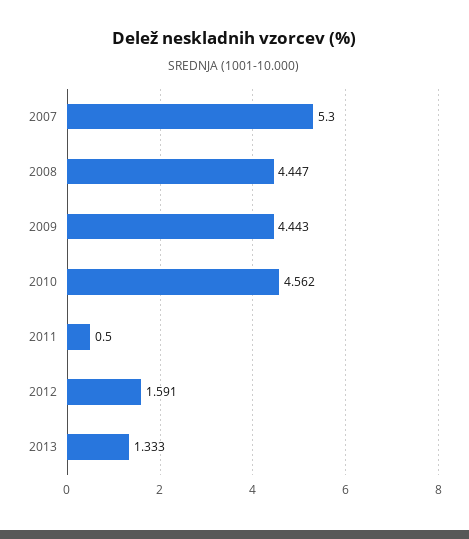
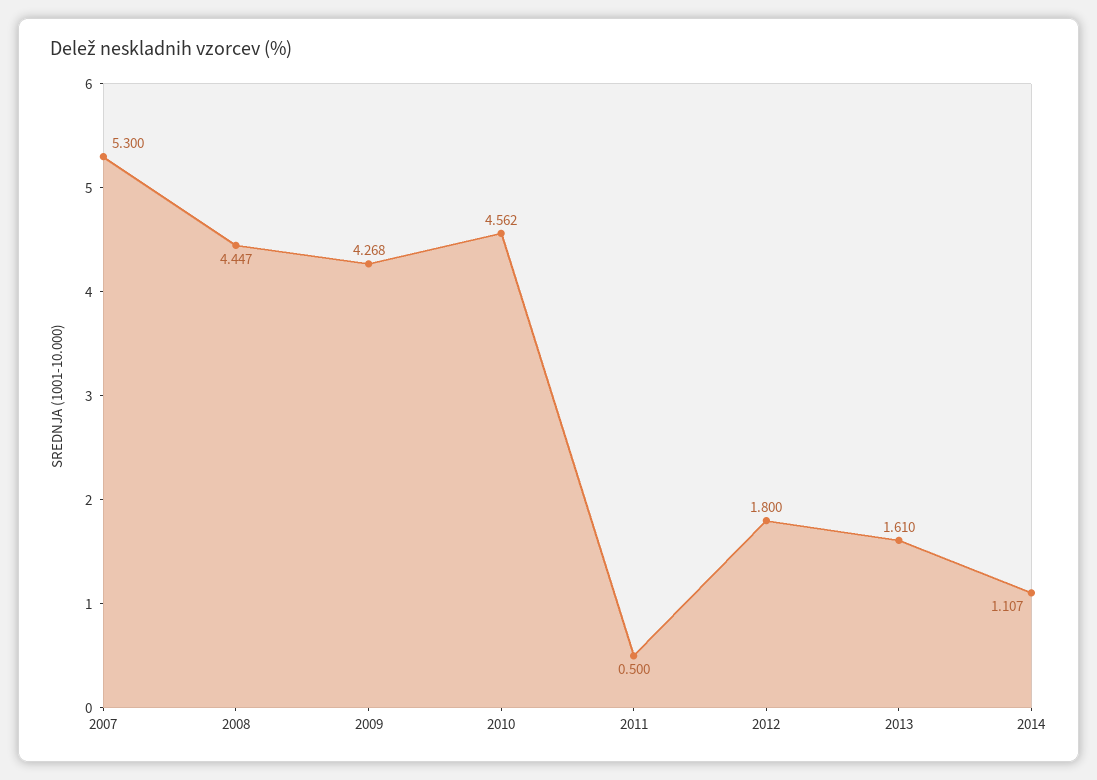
2009: 4.443 -> 4.268
2012: 1.591 -> 1.8
2013: 1.333 -> 1.61
2014: none -> 1.107

